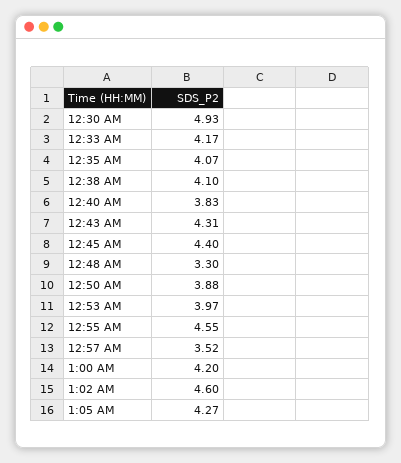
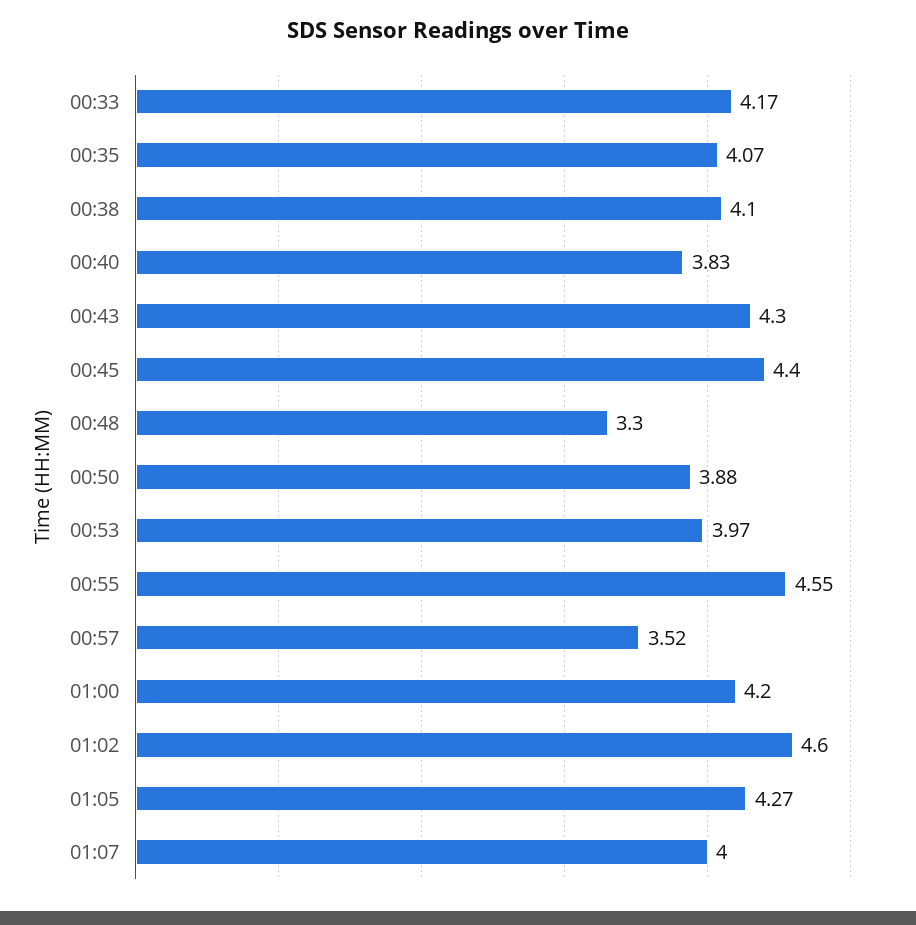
12:30 AM: 4.93 -> none
12:43 AM: 4.31 -> 4.3
01:07: none -> 4

